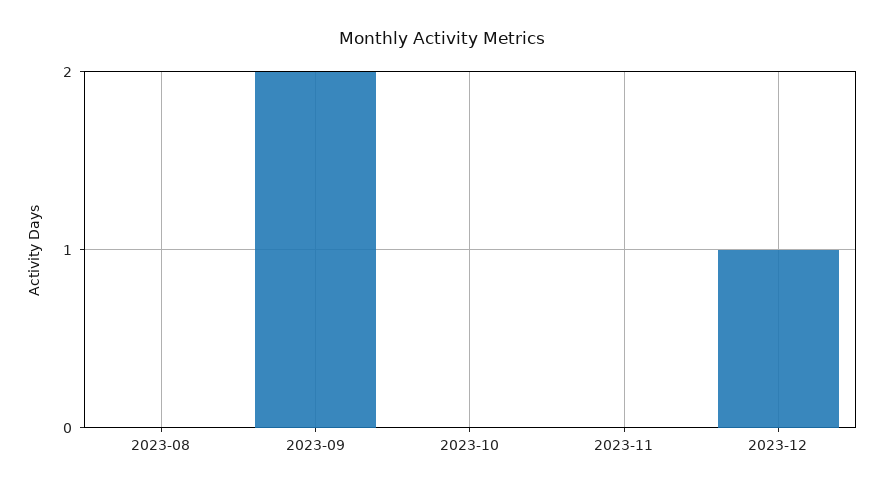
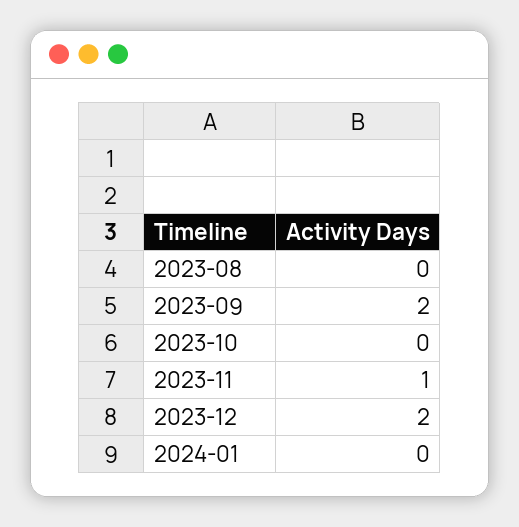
2023-11: 0 -> 1
2023-12: 1 -> 2
2024-01: none -> 0

